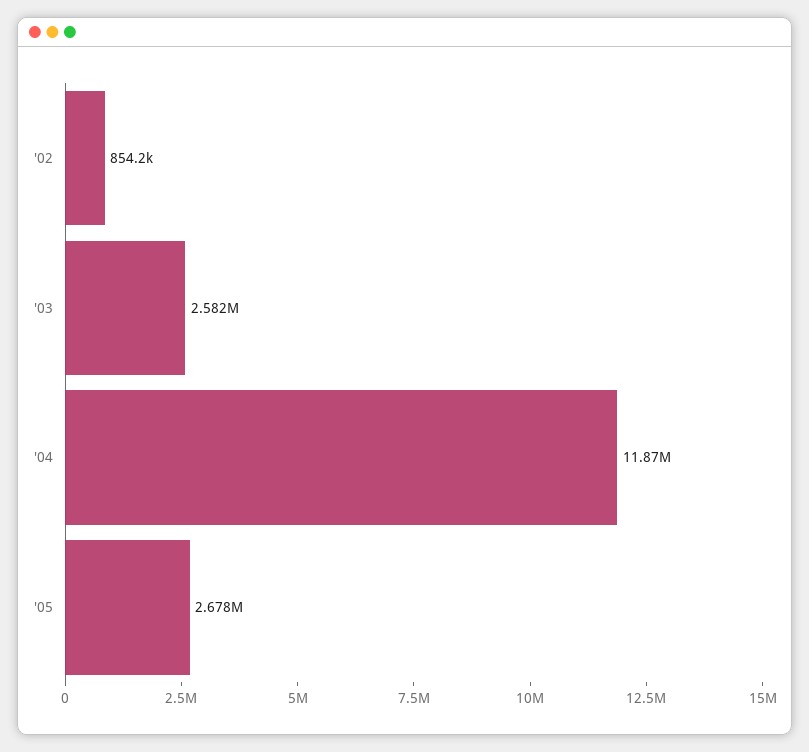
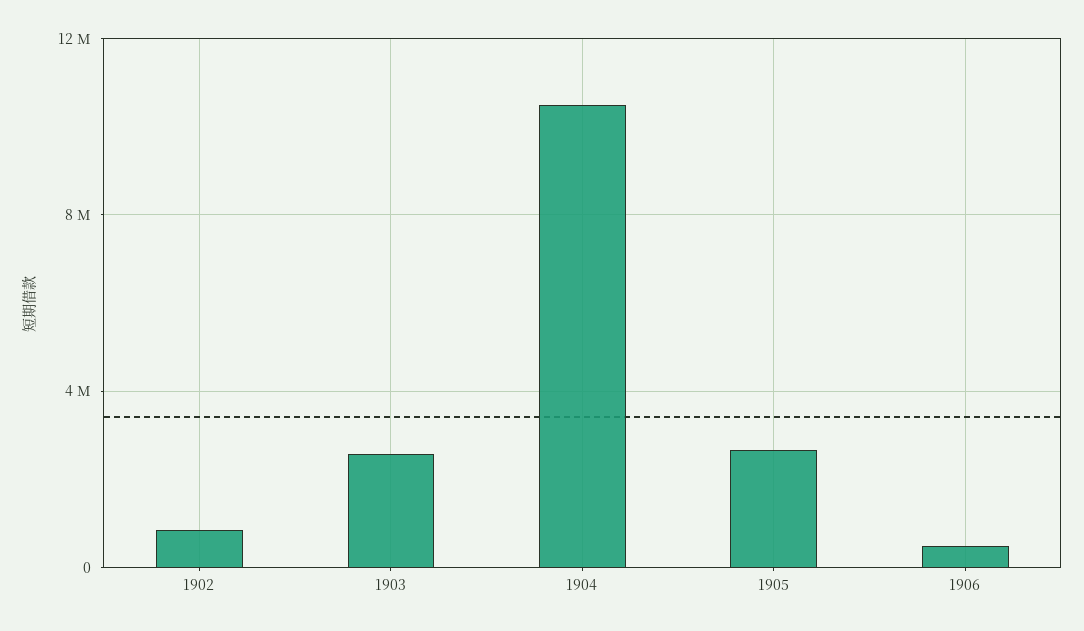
'04: 11870000 -> 10500000
1906: none -> 500000

